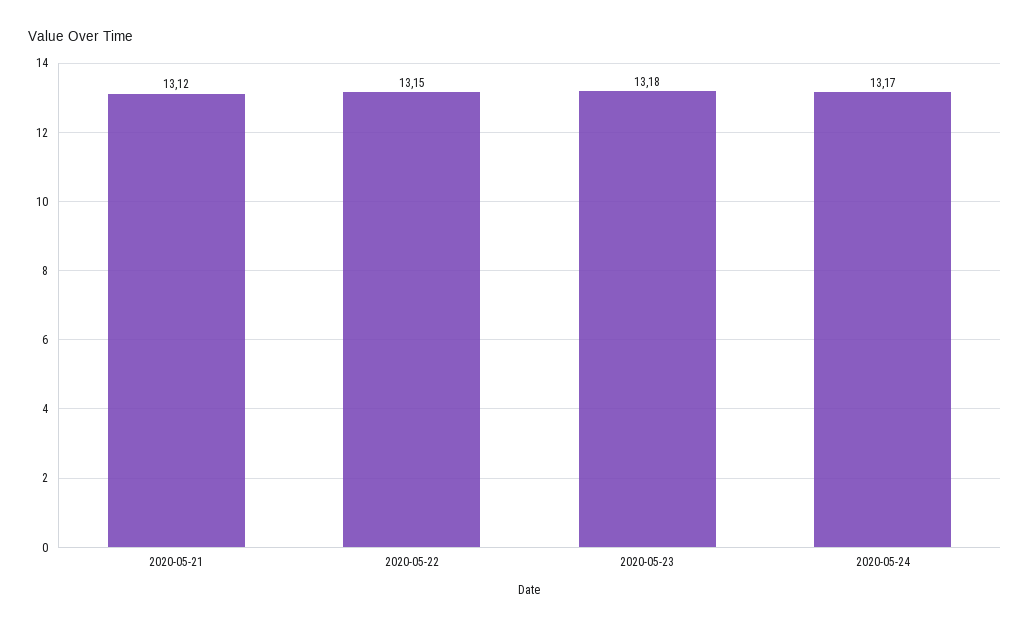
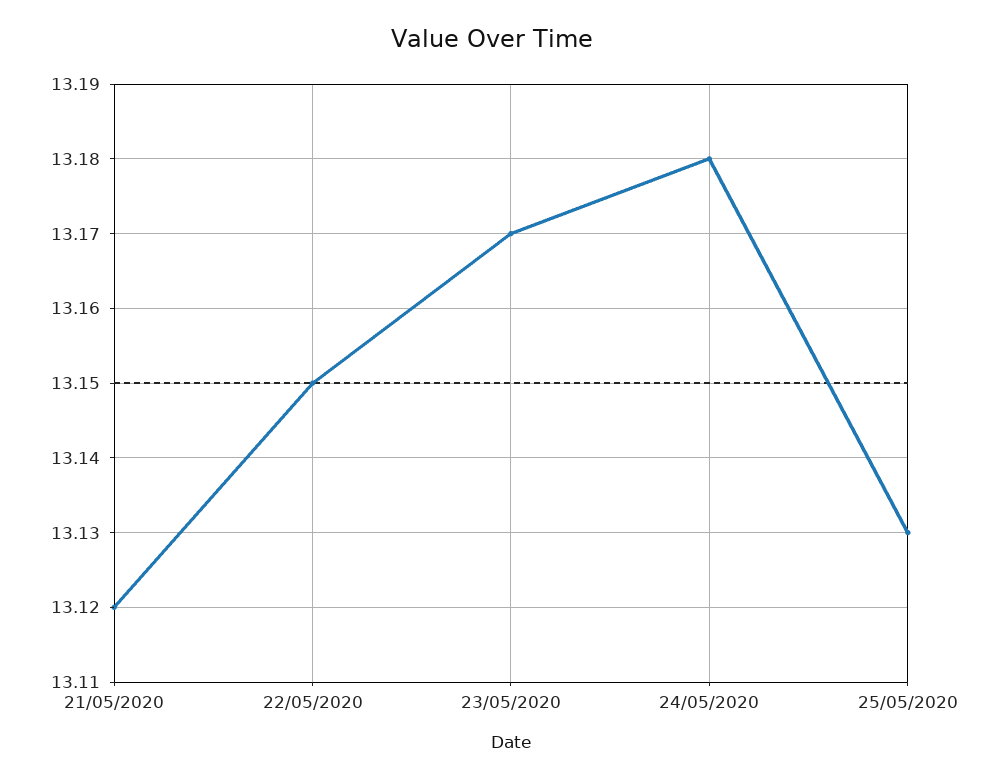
2020-05-23: 13.18 -> 13.17
2020-05-24: 13.17 -> 13.18
25/05/2020: none -> 13.13

